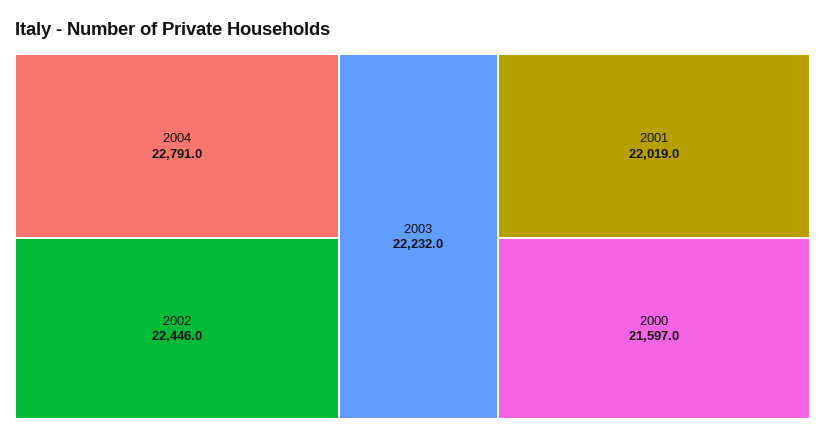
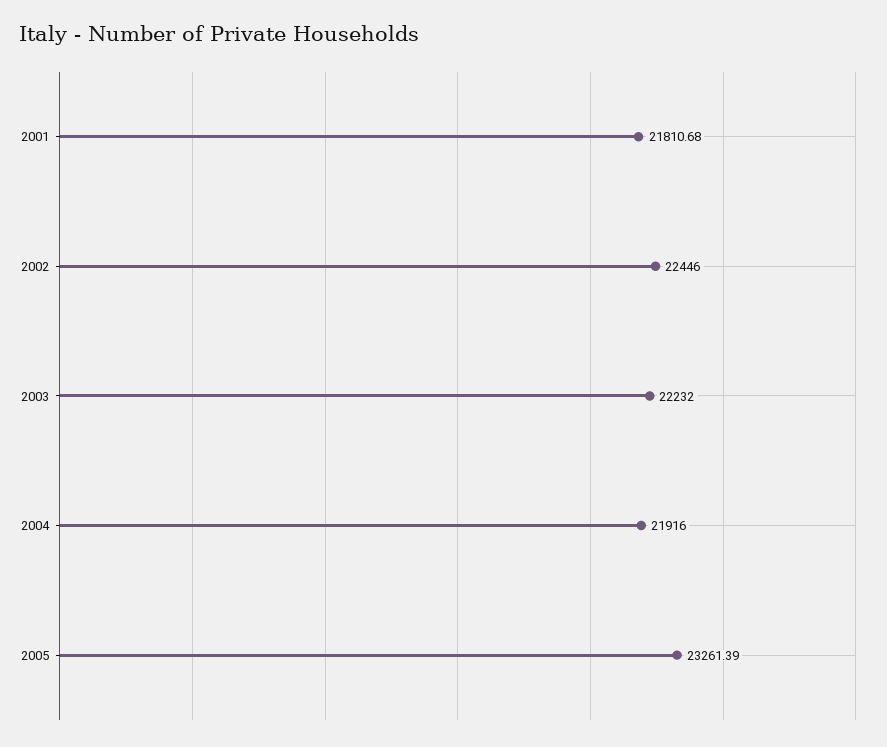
2004: 22791 -> 21916
2001: 22019 -> 21810.68
2000: 21597 -> none
2005: none -> 23261.39

